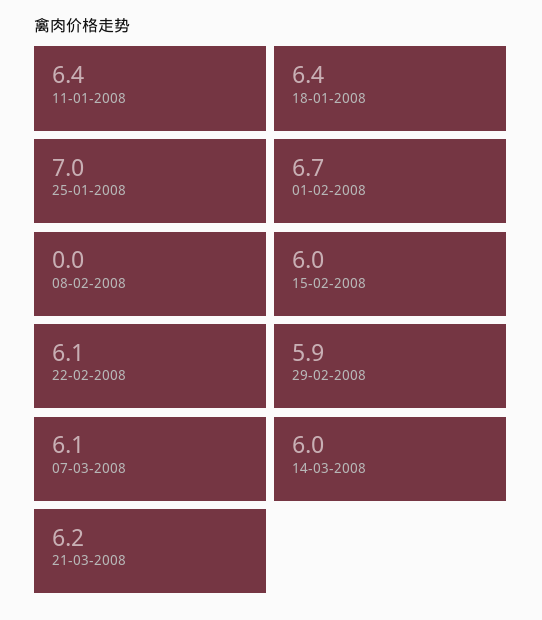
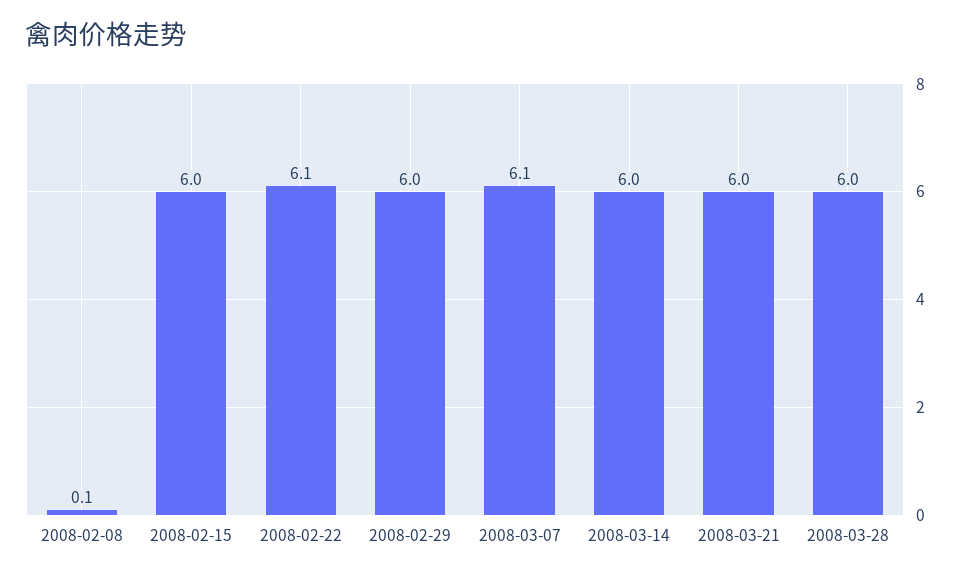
11-01-2008: 6.4 -> none
18-01-2008: 6.4 -> none
25-01-2008: 7 -> none
01-02-2008: 6.7 -> none
08-02-2008: 0 -> 0.1
29-02-2008: 5.9 -> 6
21-03-2008: 6.2 -> 6
2008-03-28: none -> 6

